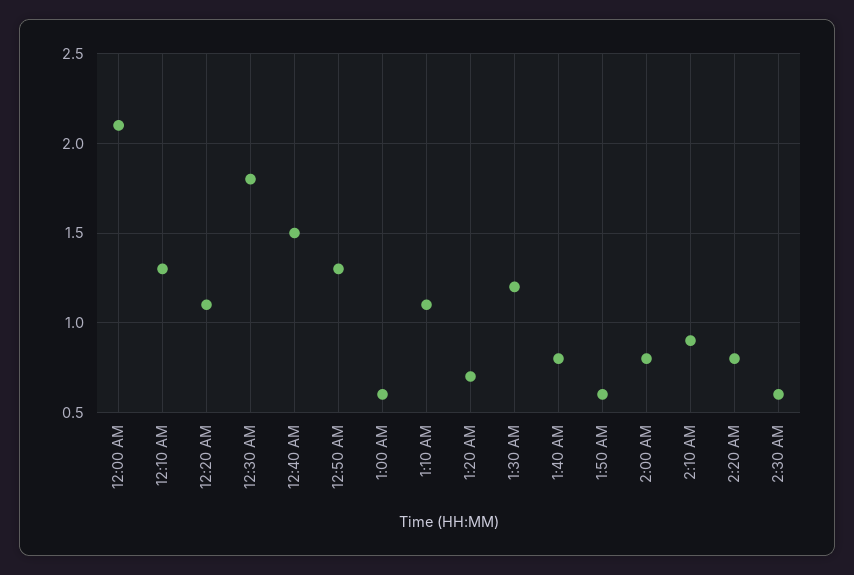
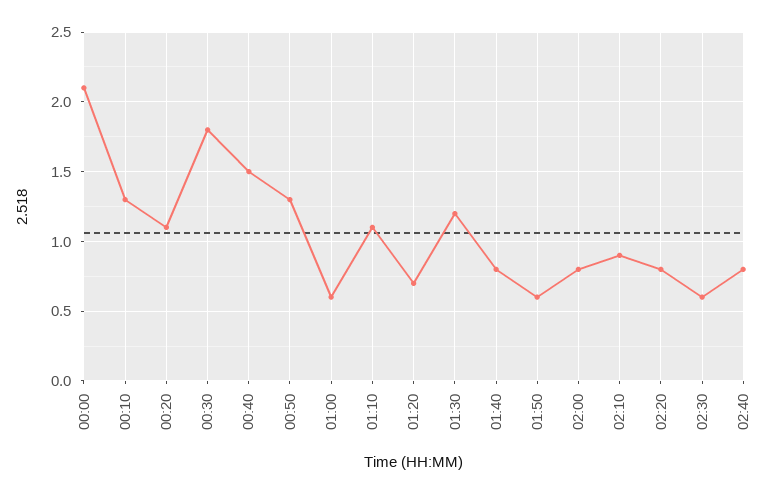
02:40: none -> 0.8

